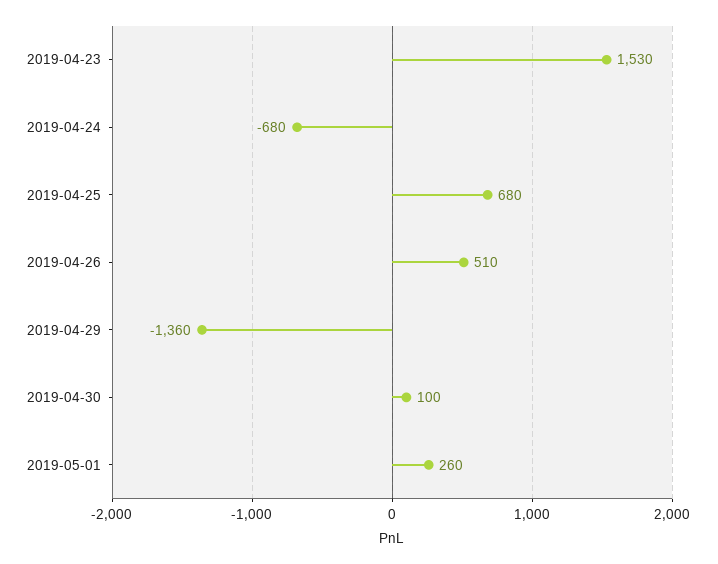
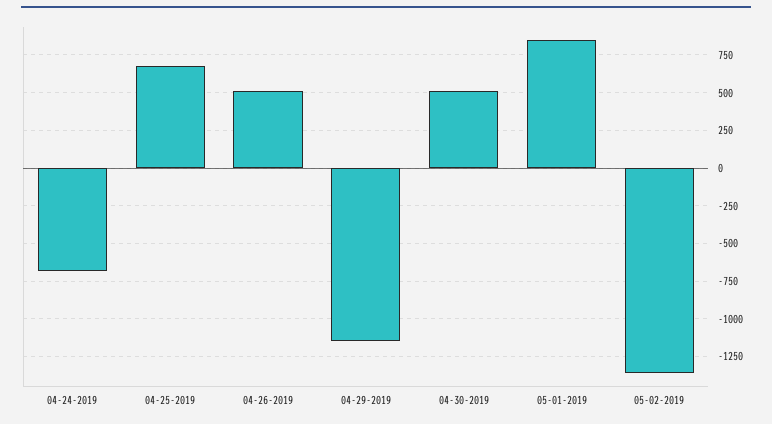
2019-04-23: 1530 -> none
2019-04-29: -1360 -> -1150
2019-04-30: 100 -> 500
2019-05-01: 260 -> 850
05-02-2019: none -> -1350

